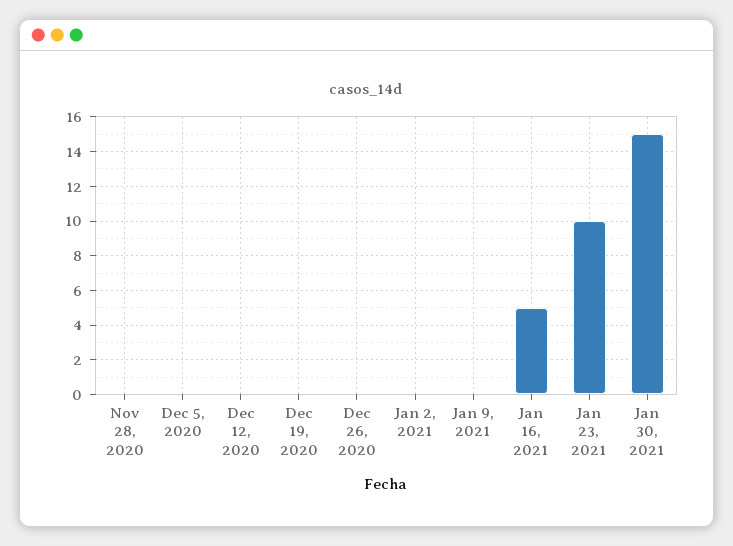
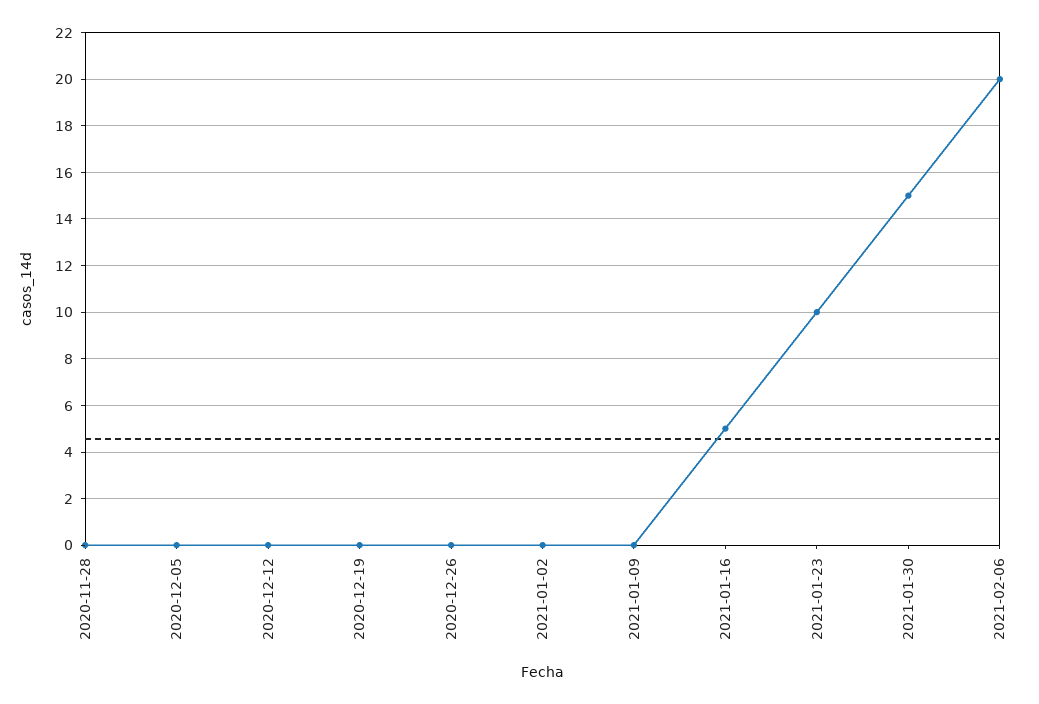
2021-02-06: none -> 20

